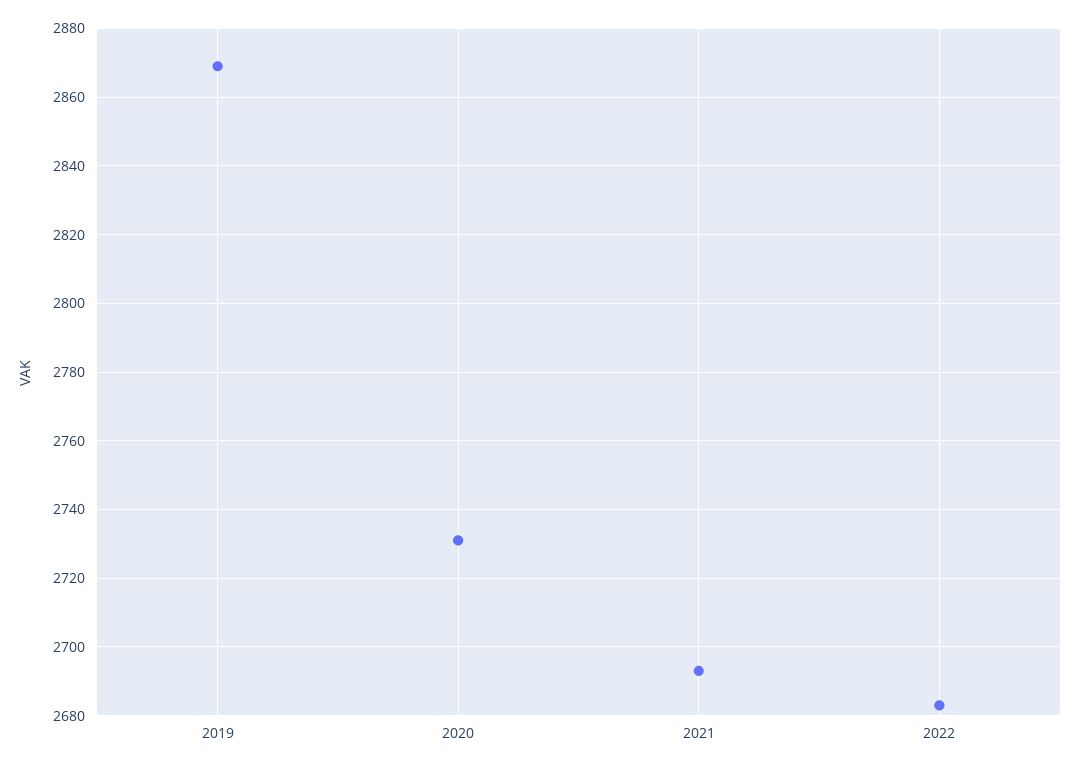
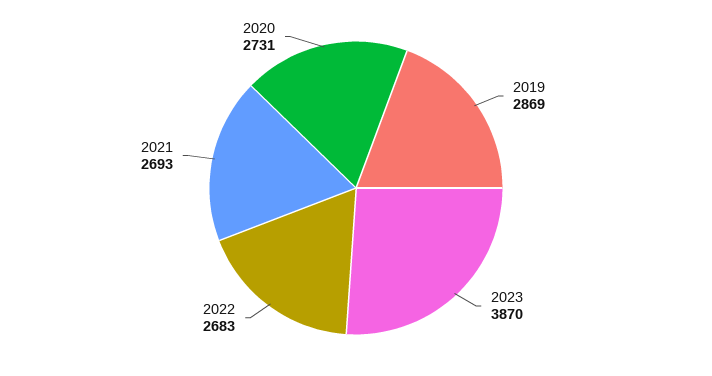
2023: none -> 3870

